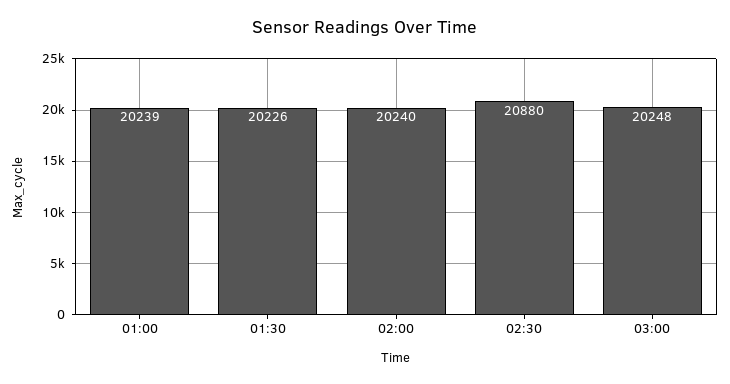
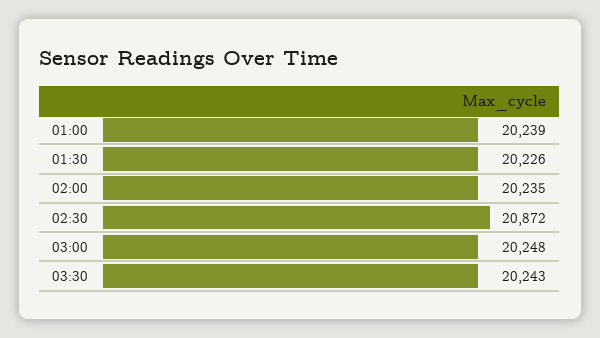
02:00: 20240 -> 20235
02:30: 20880 -> 20872
03:30: none -> 20243

